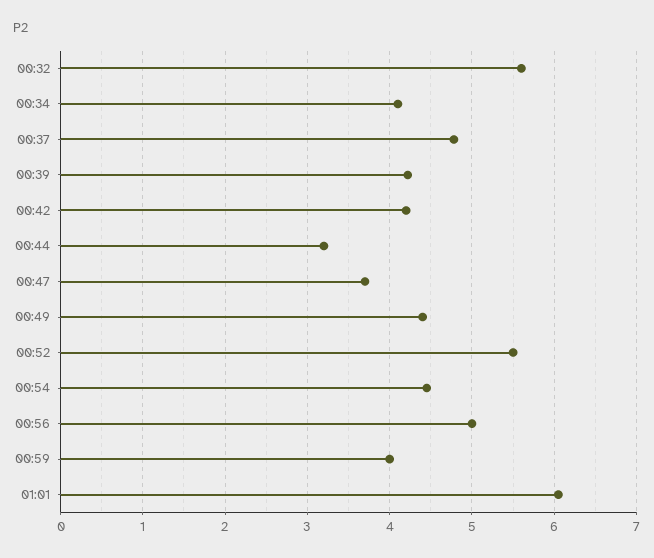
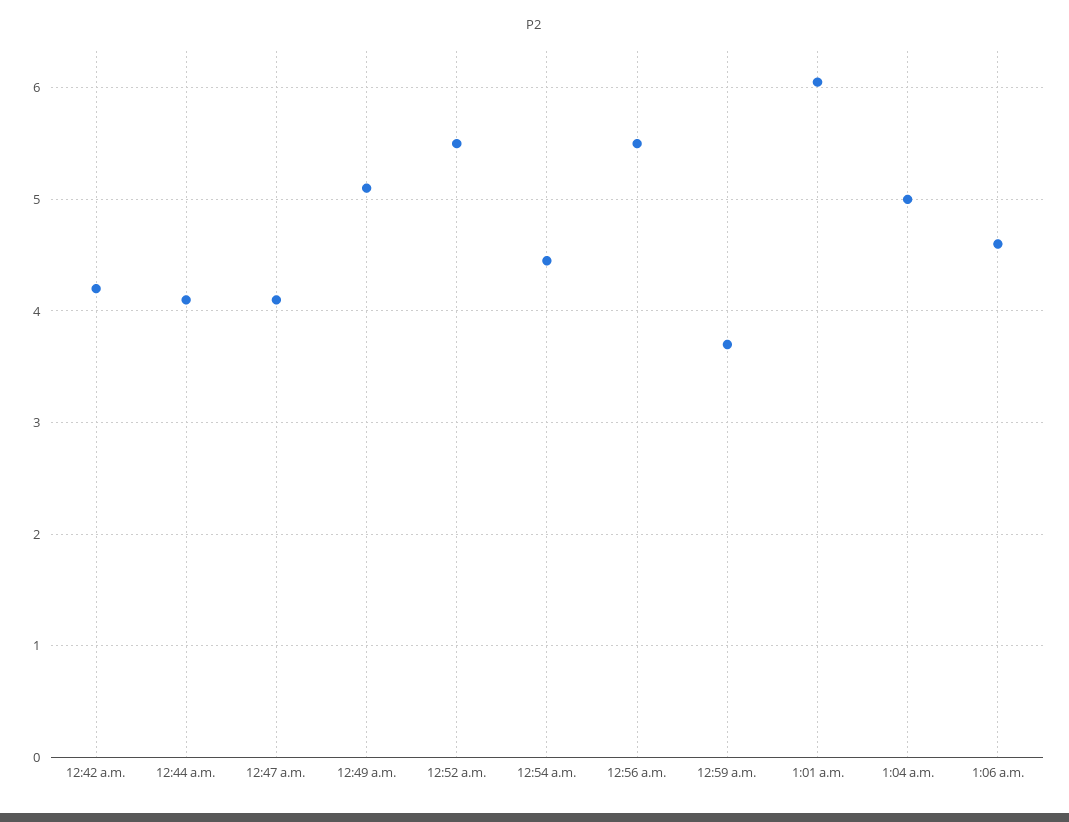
00:32: 5.6 -> none
00:34: 4.1 -> none
00:37: 4.8 -> none
00:39: 4.2 -> none
00:44: 3.2 -> 4.1
00:47: 3.7 -> 4.1
00:49: 4.4 -> 5.1
00:56: 5 -> 5.5
00:59: 4 -> 3.7
1:04 a.m.: none -> 5
1:06 a.m.: none -> 4.6

